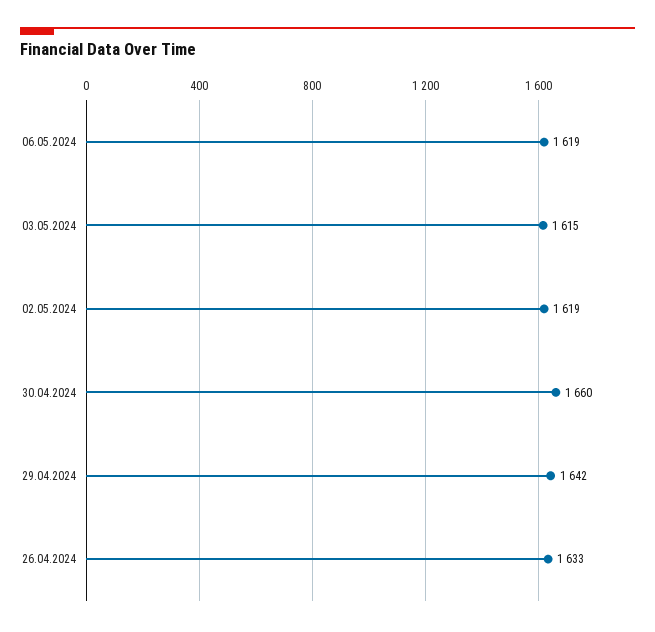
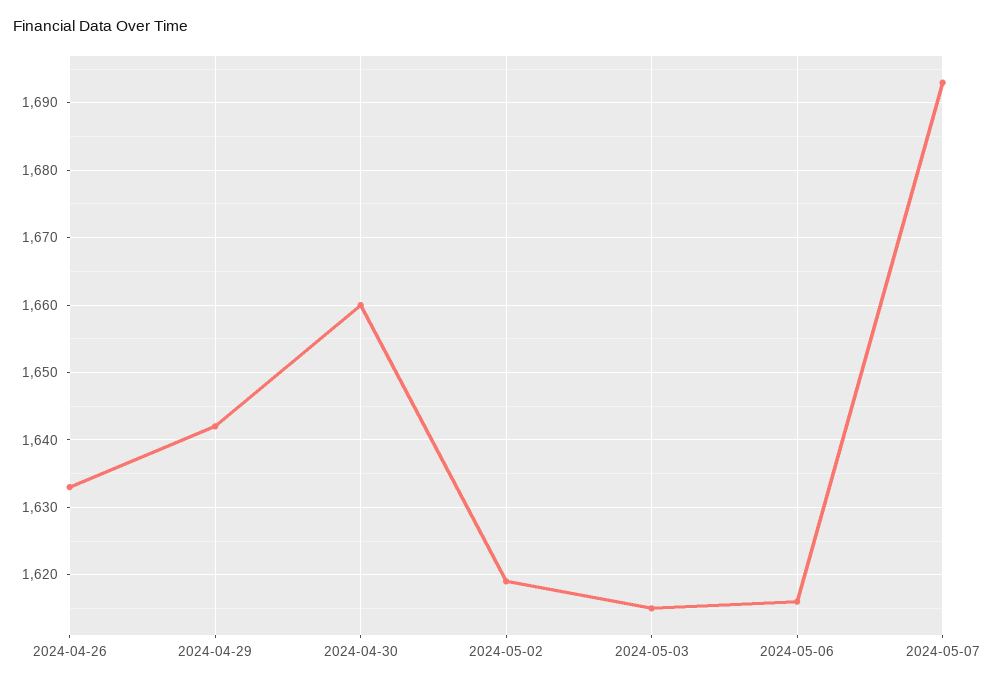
06.05.2024: 1619 -> 1616
2024-05-07: none -> 1693

